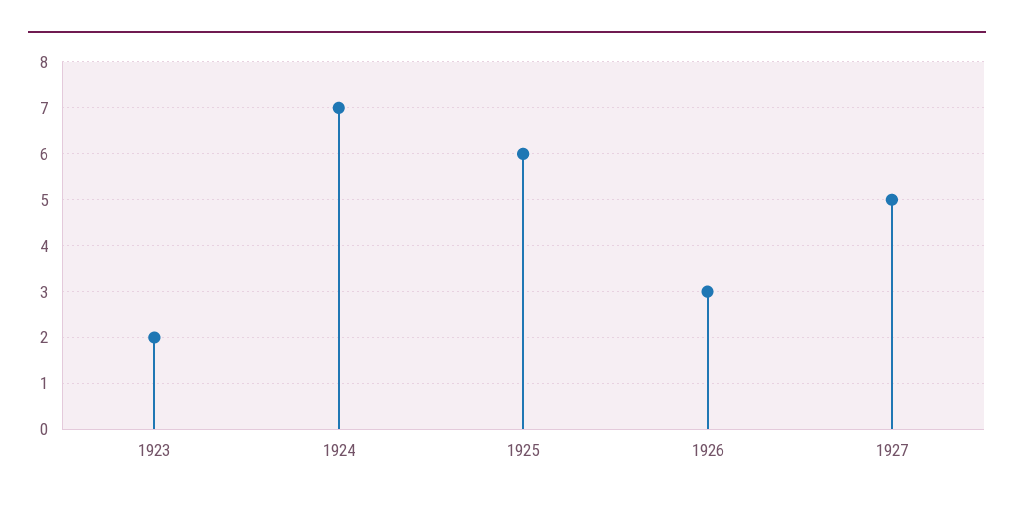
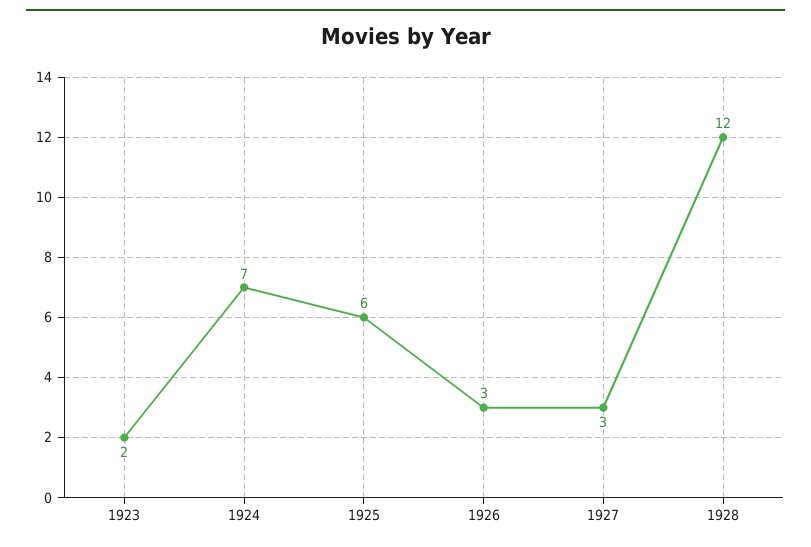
1927: 5 -> 3
1928: none -> 12

